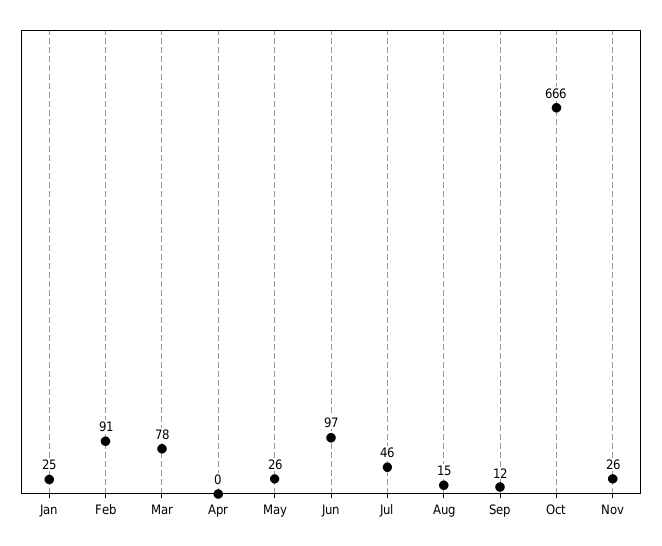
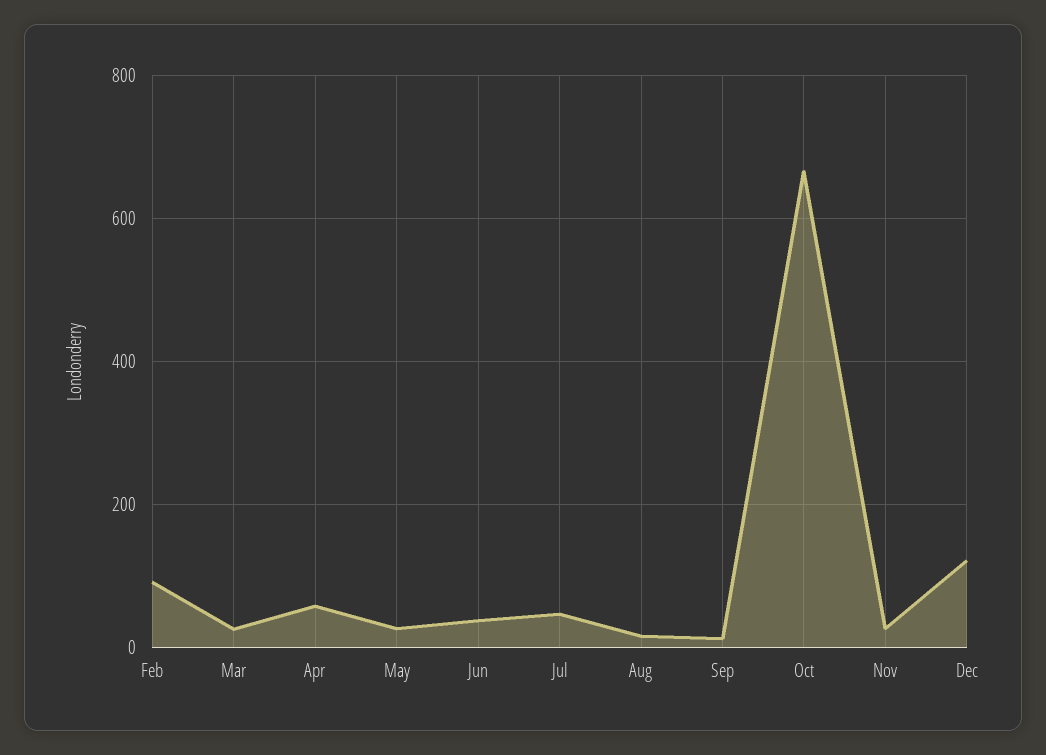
Jan: 25 -> none
Mar: 78 -> 20
Apr: 0 -> 60
Jun: 97 -> 40
Dec: none -> 120

